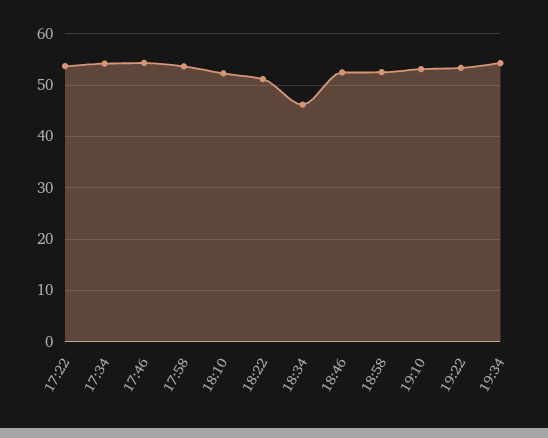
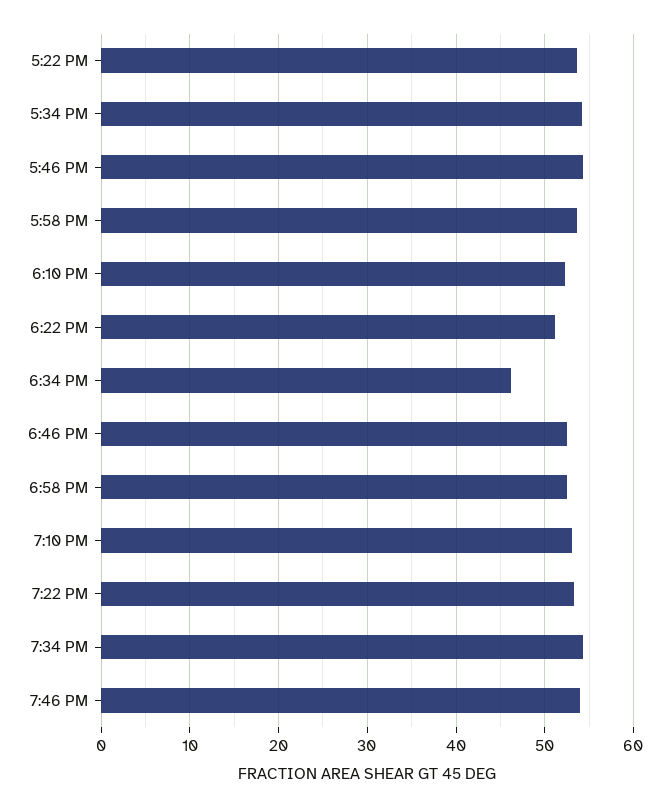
7:46 PM: none -> 54

